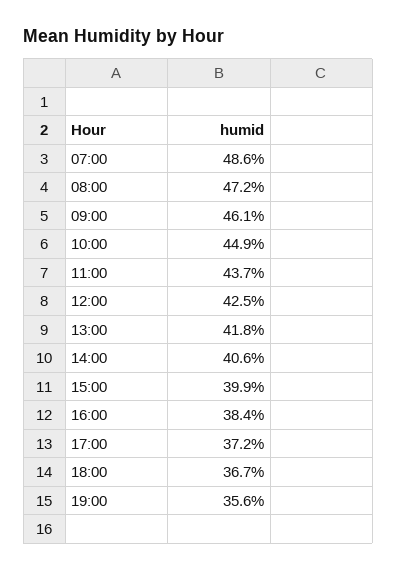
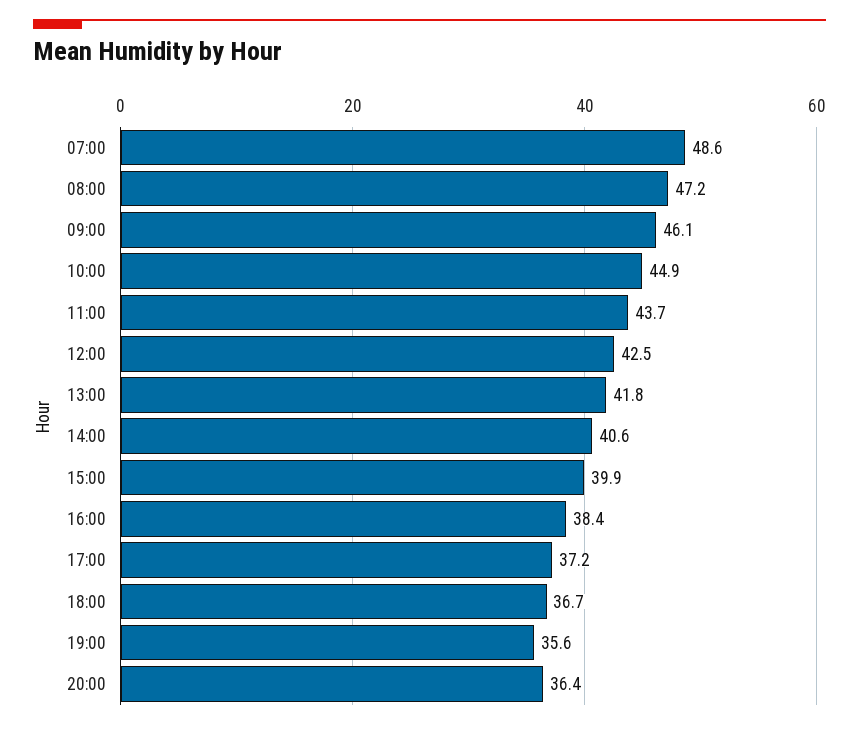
20:00: none -> 36.4

